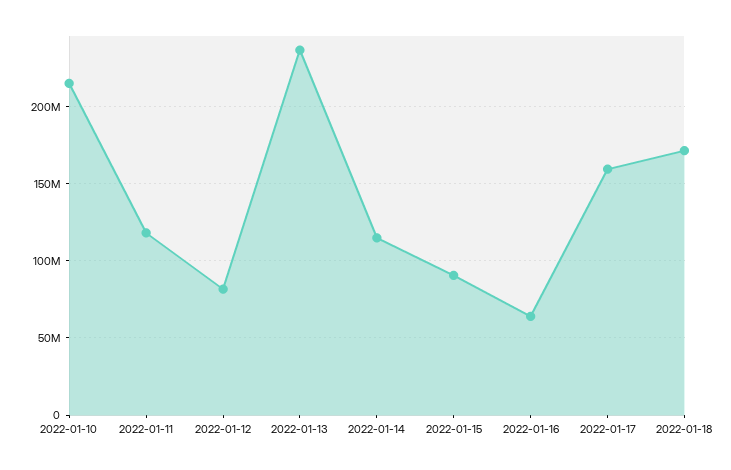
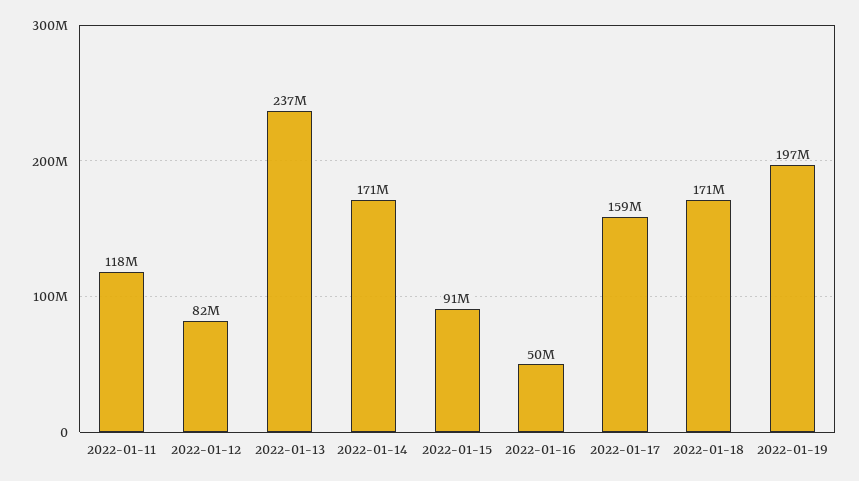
2022-01-10: 215000000 -> none
2022-01-14: 115000000 -> 171000000
2022-01-16: 65000000 -> 50000000
2022-01-19: none -> 197000000

